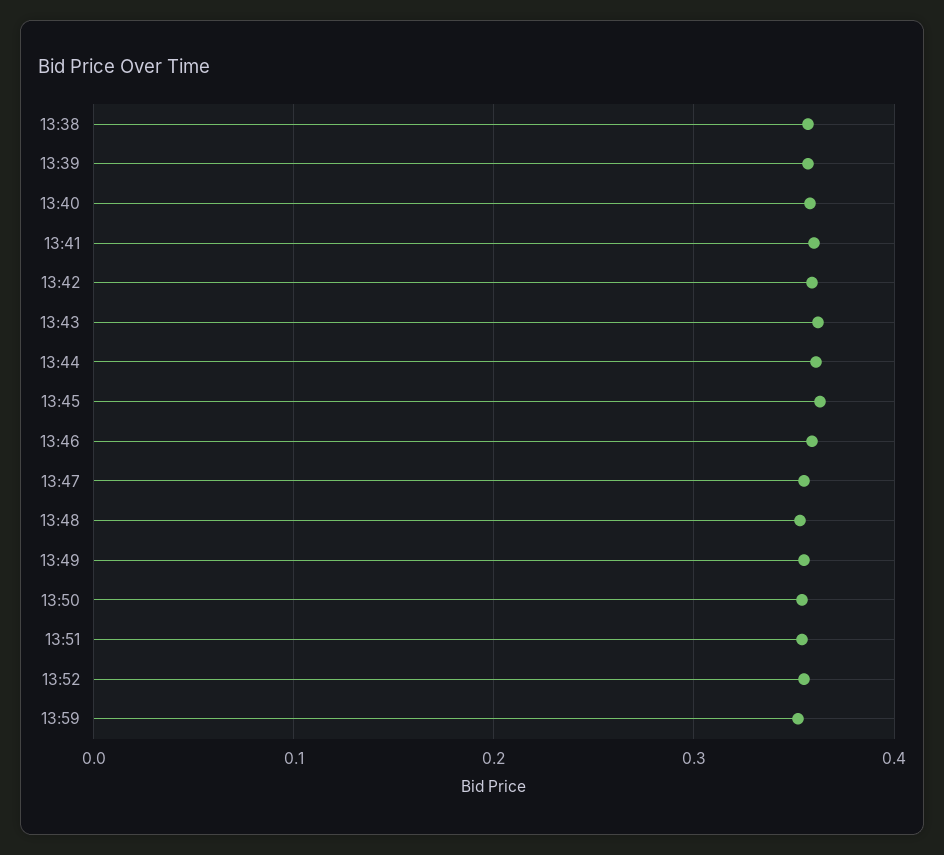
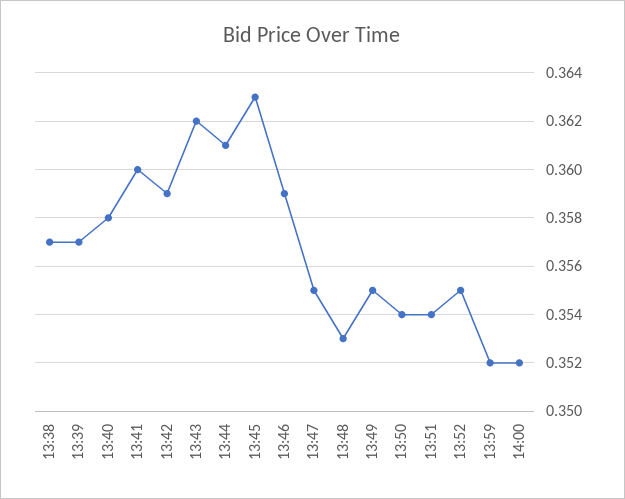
14:00: none -> 0.352

